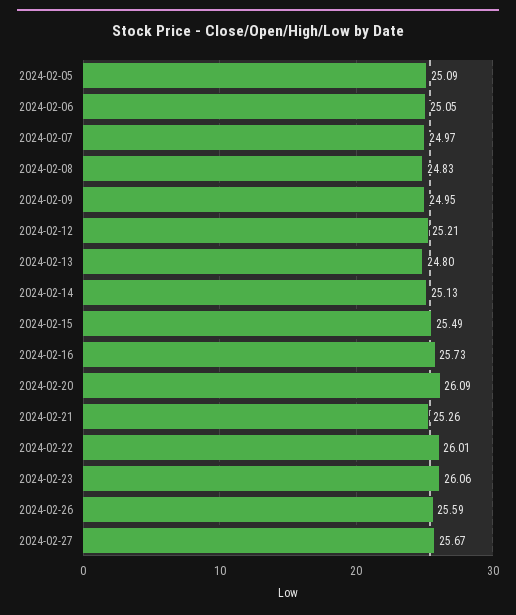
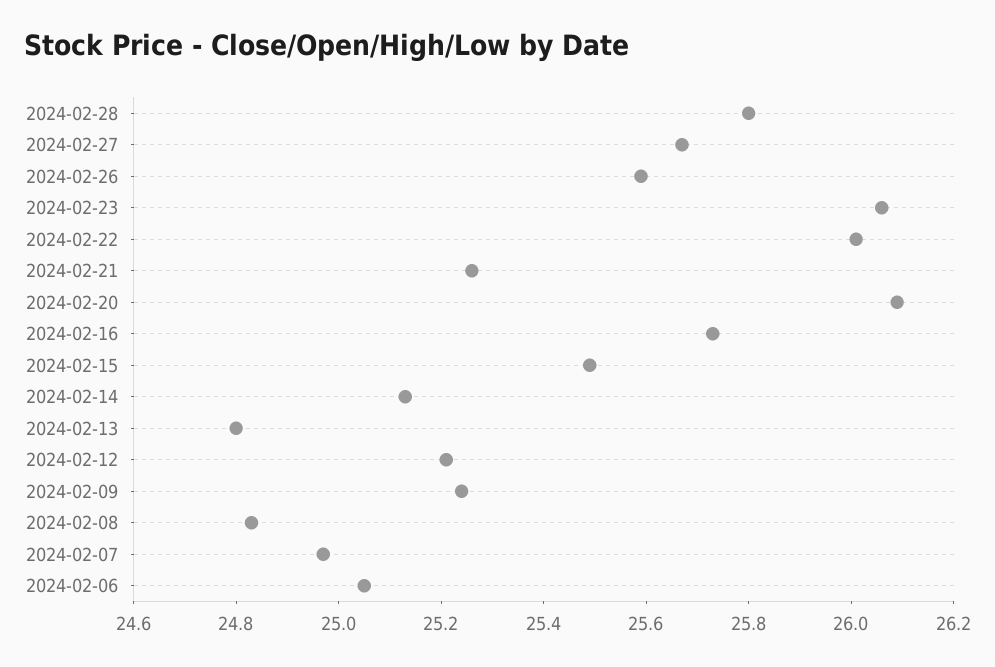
2024-02-05: 25.09 -> none
2024-02-09: 24.95 -> 25.25
2024-02-28: none -> 25.8

